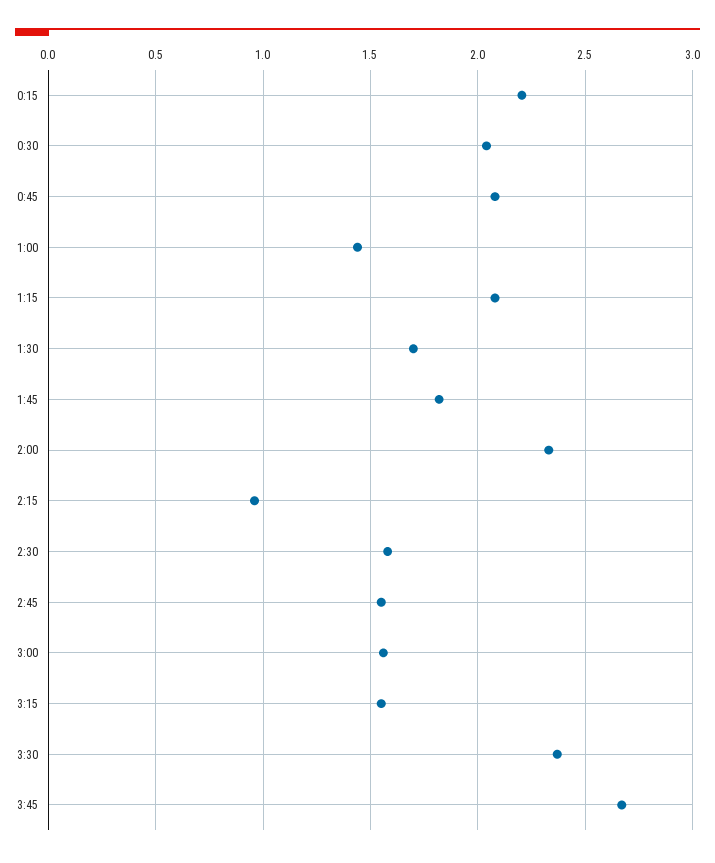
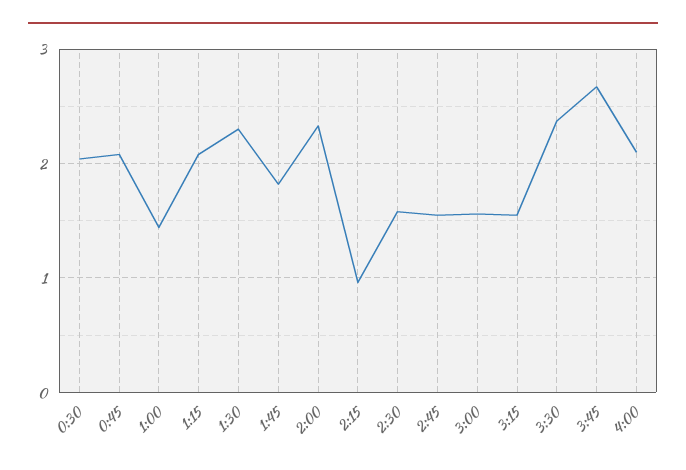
0:15: 2.2 -> none
1:30: 1.7 -> 2.3
4:00: none -> 2.1

